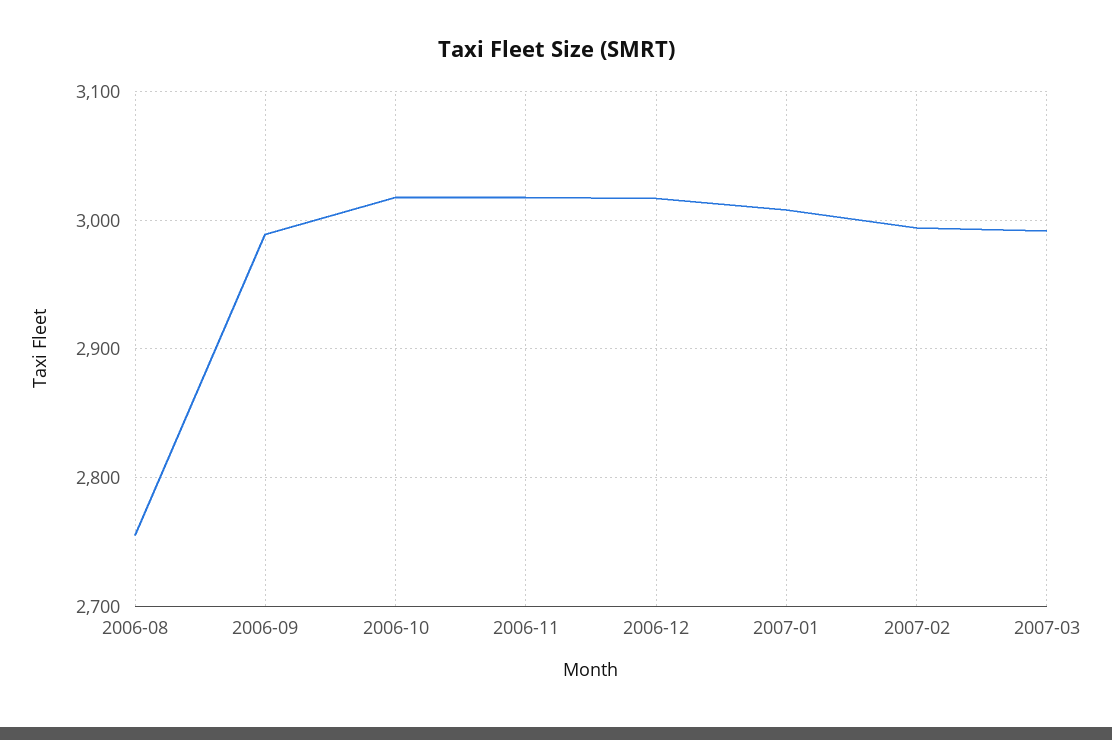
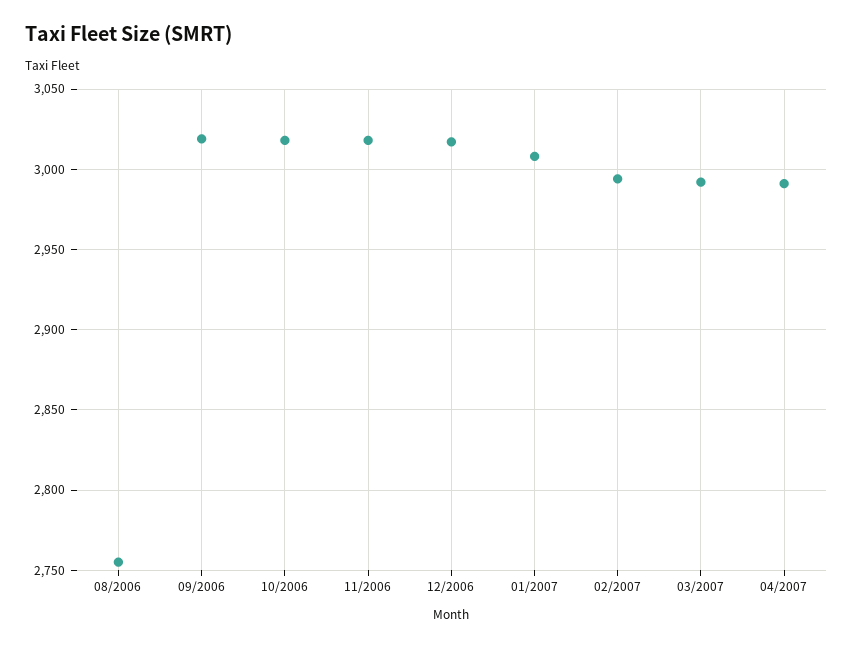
2006-09: 2990 -> 3020
04/2007: none -> 2990

